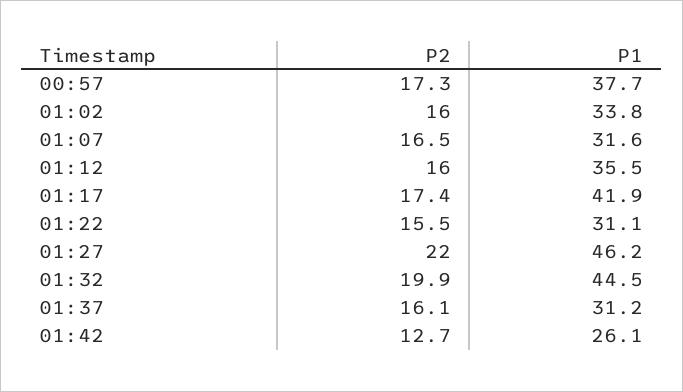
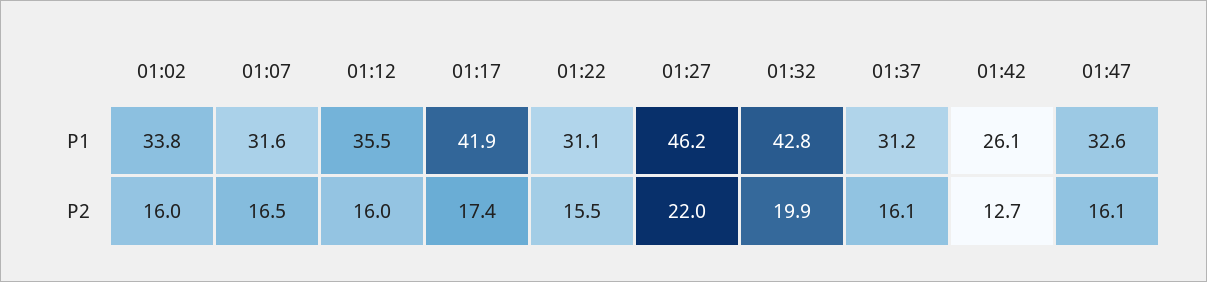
P2, 00:57: 17.3 -> none
P1, 00:57: 37.7 -> none
P1, 01:32: 44.5 -> 42.8
P1, 01:47: none -> 32.6
P2, 01:47: none -> 16.1

